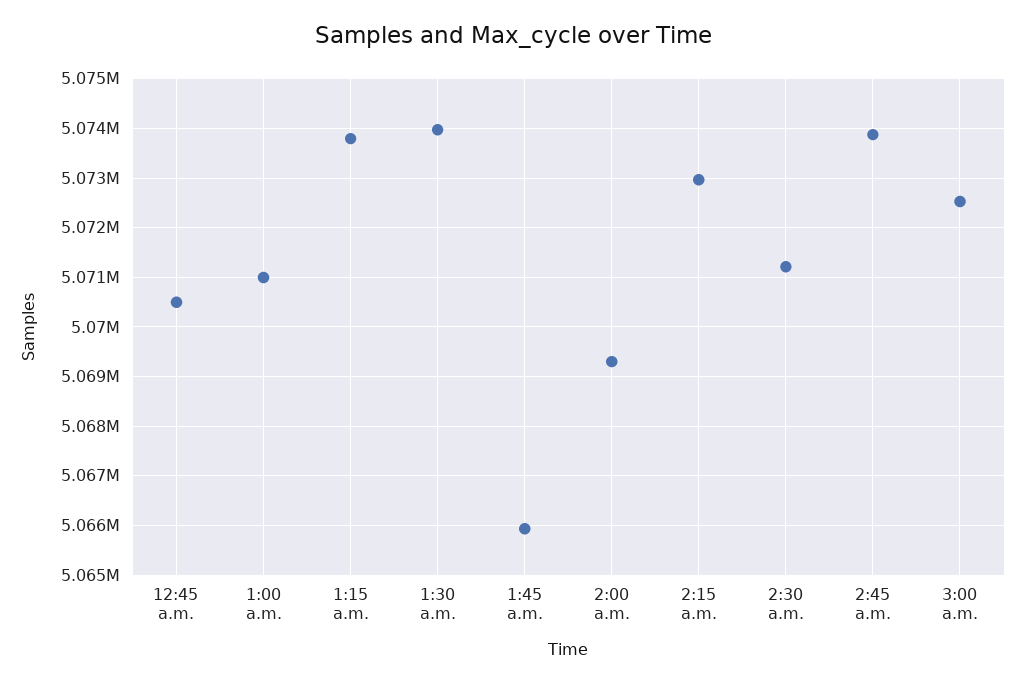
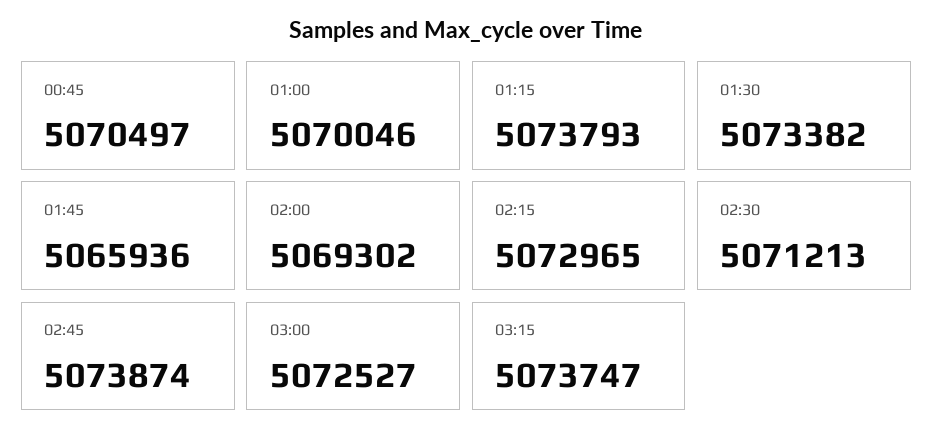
1:00 a.m.: 5071000 -> 5070046
1:30 a.m.: 5074000 -> 5073382
03:15: none -> 5073747

